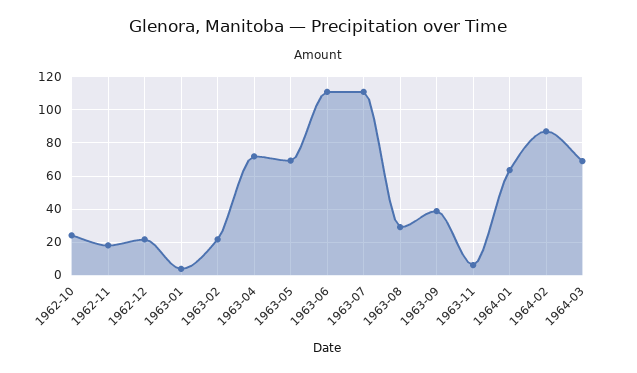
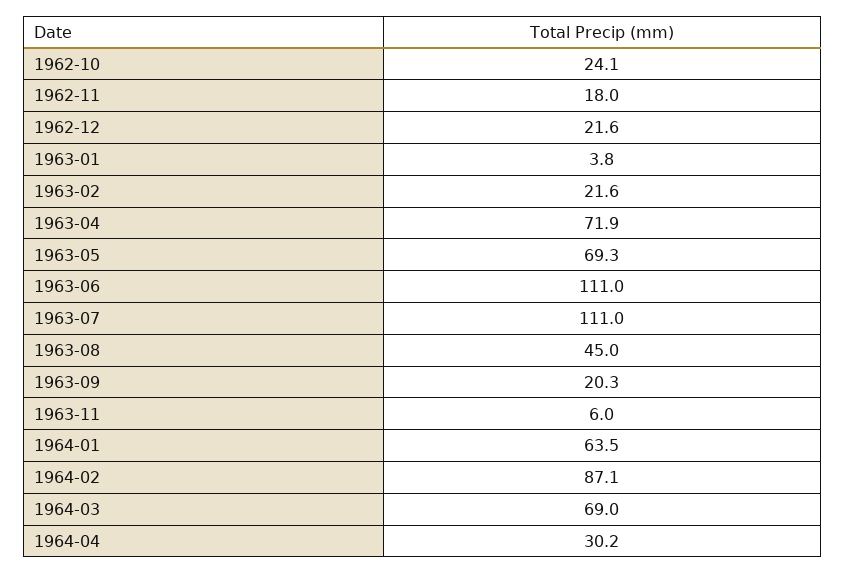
1963-08: 30 -> 45
1963-09: 40 -> 20.3
1964-04: none -> 30.2

